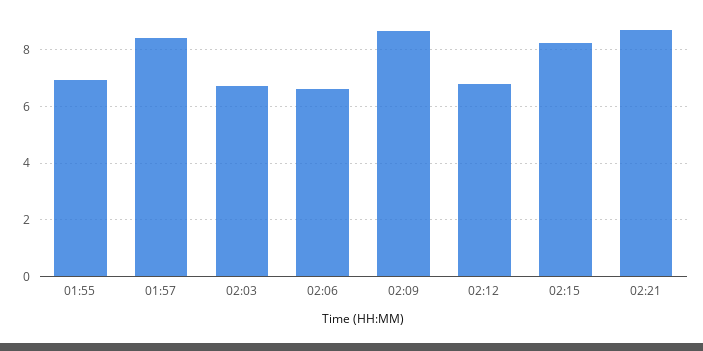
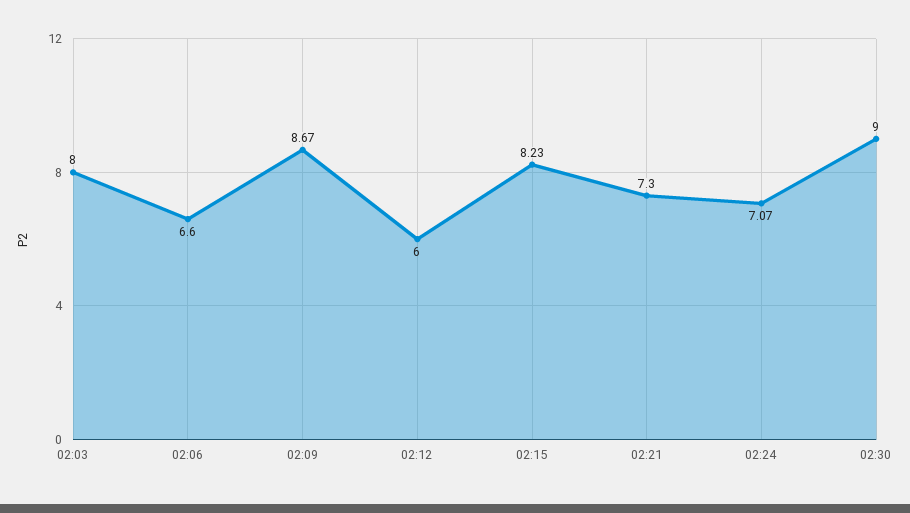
01:55: 7 -> none
01:57: 8.5 -> none
02:03: 6.75 -> 8
02:12: 6.75 -> 6
02:21: 8.75 -> 7.3
02:24: none -> 7.07
02:30: none -> 9

